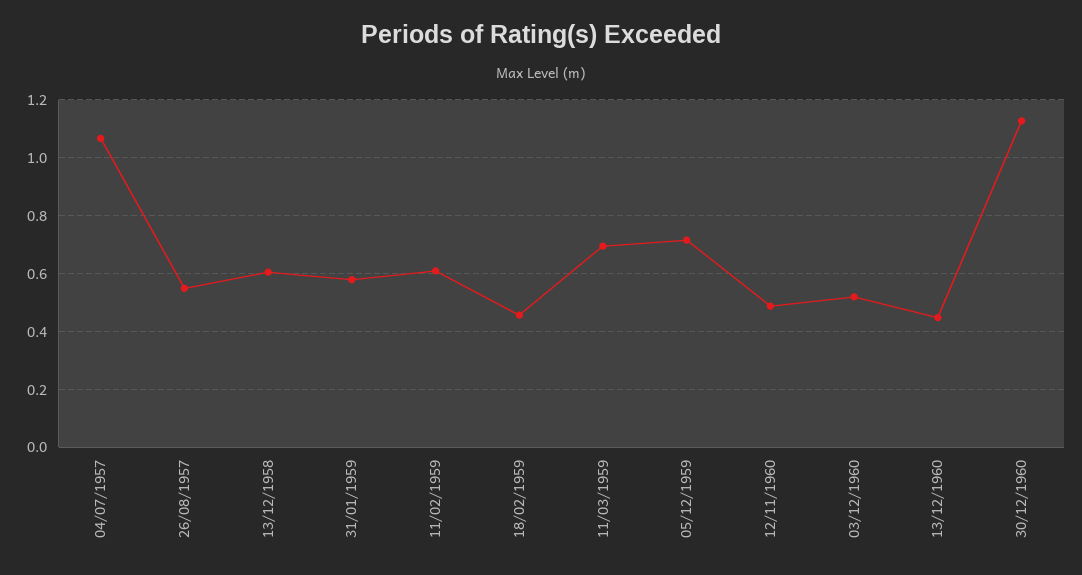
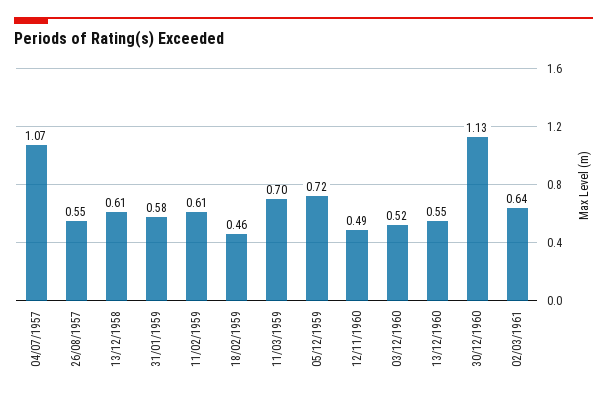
13/12/1960: 0.45 -> 0.55
02/03/1961: none -> 0.64

